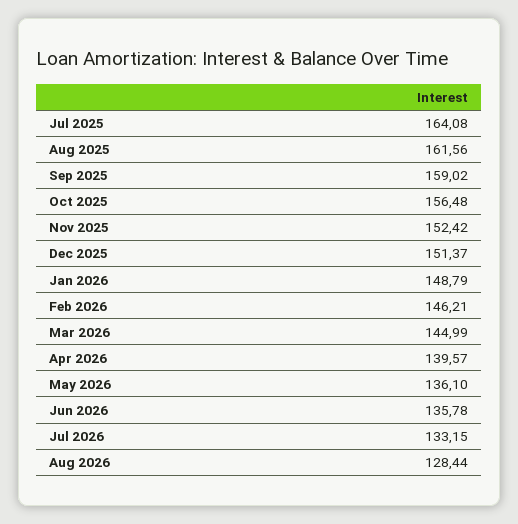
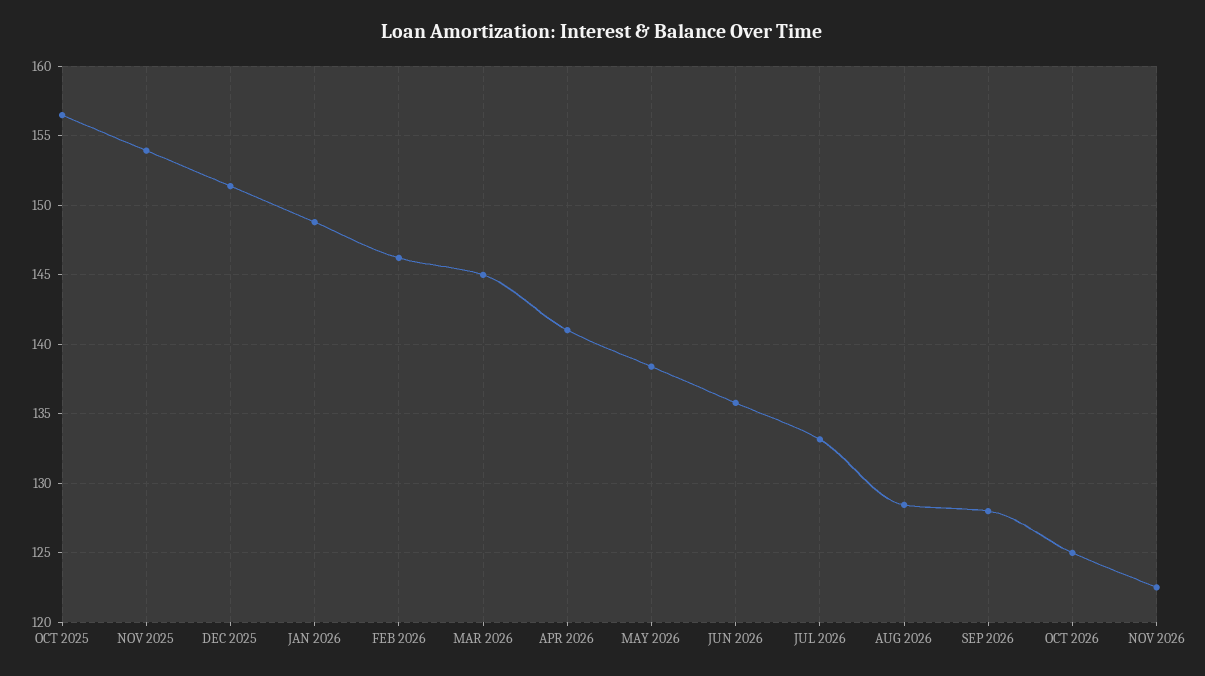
Jul 2025: 164.08 -> none
Aug 2025: 161.56 -> none
Sep 2025: 159.02 -> none
Nov 2025: 152.42 -> 154
Apr 2026: 139.57 -> 141
May 2026: 136.1 -> 138.5
SEP 2026: none -> 128
OCT 2026: none -> 125
NOV 2026: none -> 122.5

